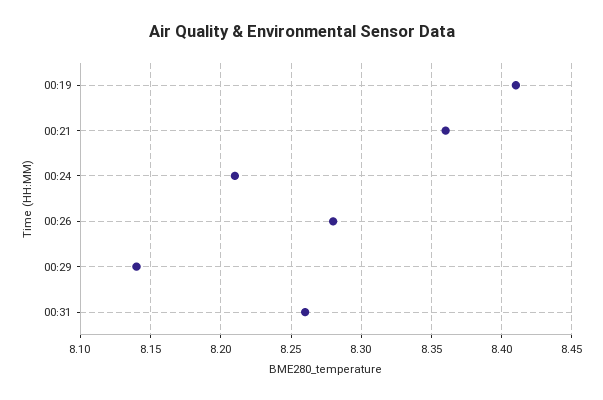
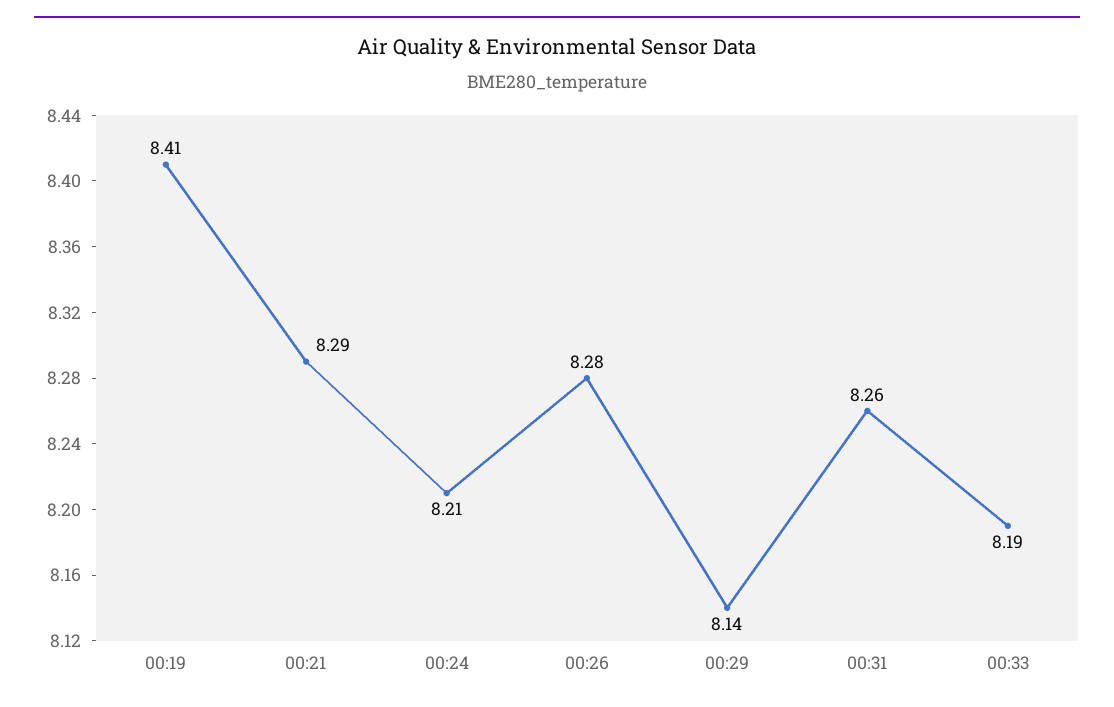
00:21: 8.36 -> 8.29
00:33: none -> 8.19

